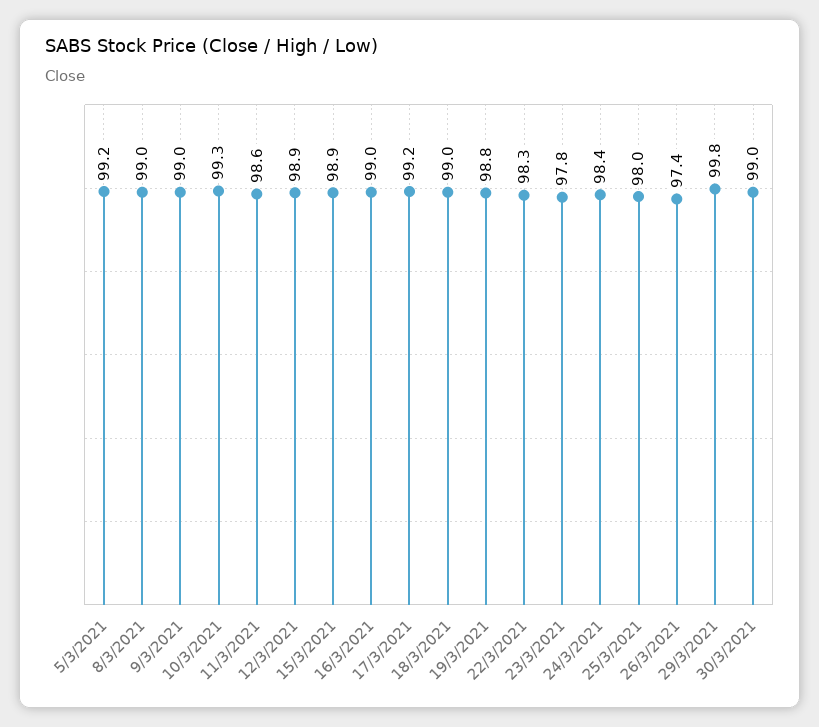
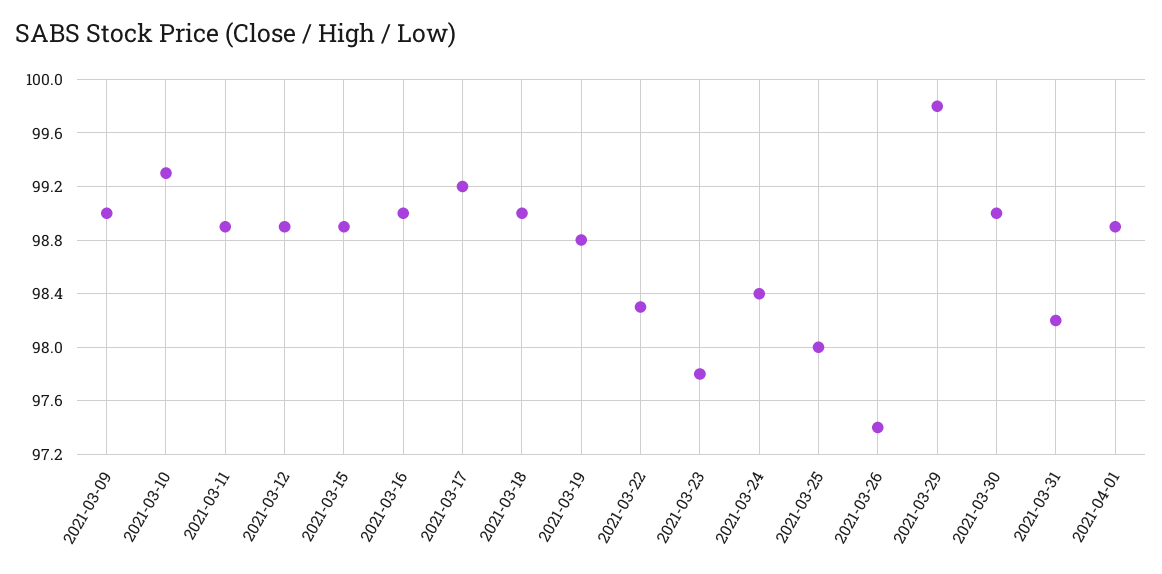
5/3/2021: 99.2 -> none
8/3/2021: 99 -> none
11/3/2021: 98.6 -> 98.9
2021-03-31: none -> 98.2
2021-04-01: none -> 98.9

